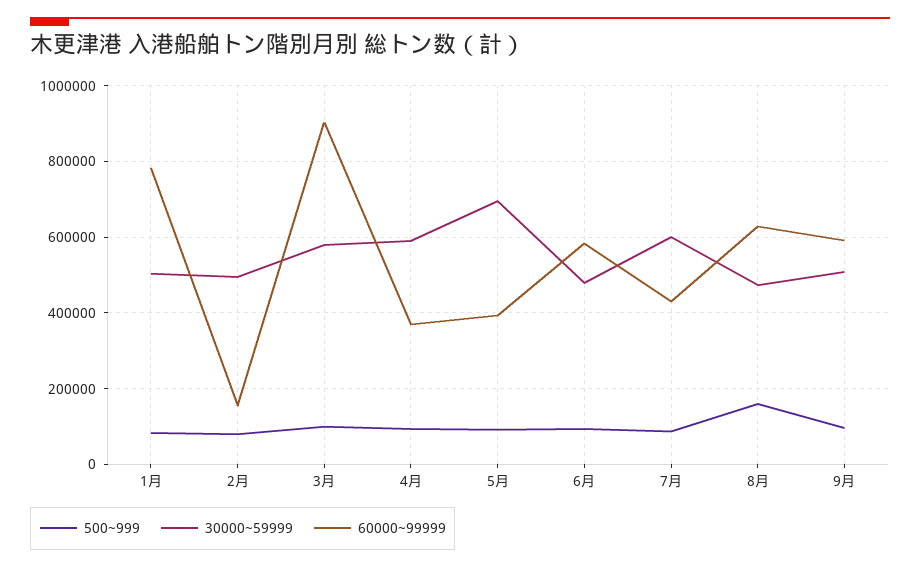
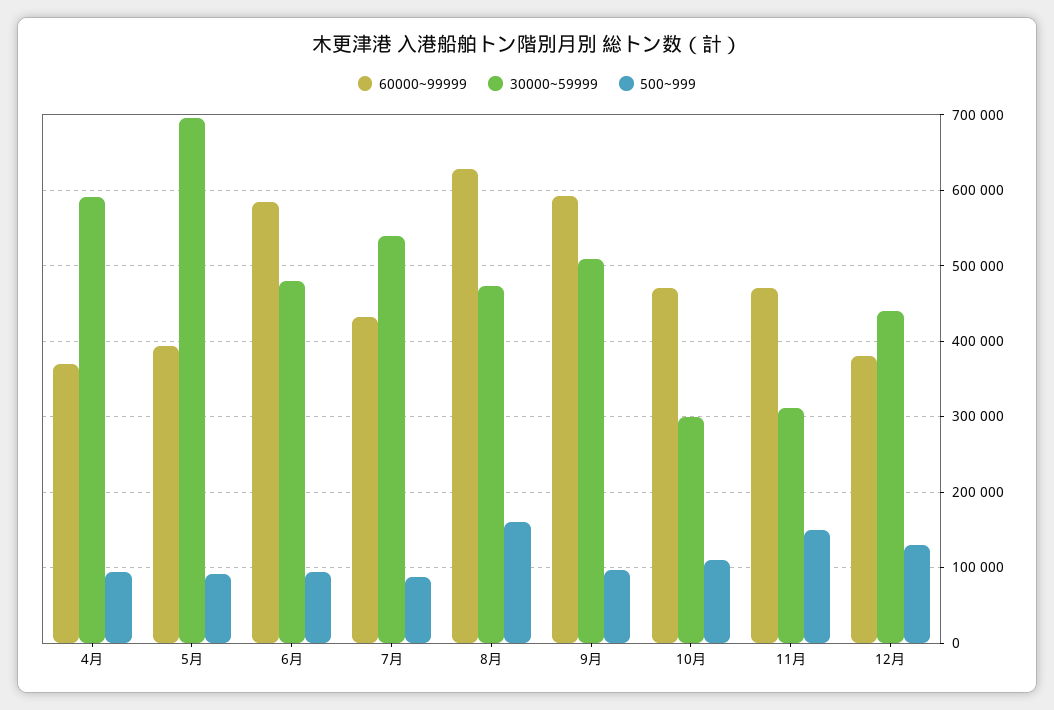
500~999, 1月: 80000 -> none
30000~59999, 1月: 500000 -> none
60000~99999, 1月: 780000 -> none
500~999, 2月: 80000 -> none
30000~59999, 2月: 500000 -> none
60000~99999, 2月: 160000 -> none
500~999, 3月: 100000 -> none
30000~59999, 3月: 580000 -> none
60000~99999, 3月: 900000 -> none
30000~59999, 7月: 600000 -> 540000
60000~99999, 10月: none -> 470000
30000~59999, 10月: none -> 300000
500~999, 10月: none -> 110000
60000~99999, 11月: none -> 470000
30000~59999, 11月: none -> 310000
500~999, 11月: none -> 150000
60000~99999, 12月: none -> 380000
30000~59999, 12月: none -> 440000
500~999, 12月: none -> 130000

